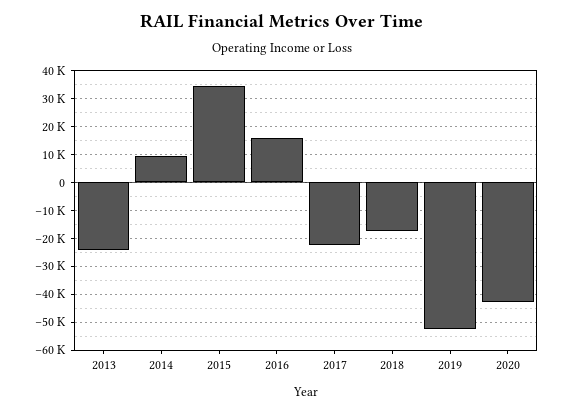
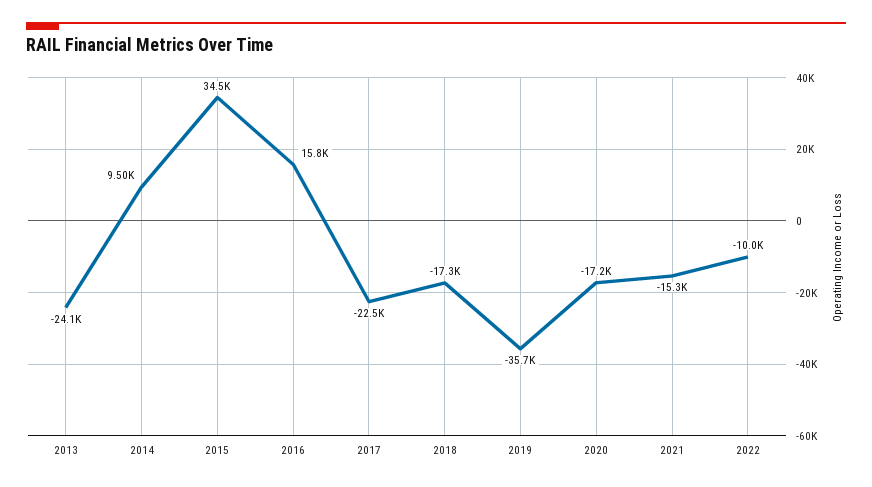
2019: -52500 -> -35700
2020: -42500 -> -17200
2021: none -> -15300
2022: none -> -10000

